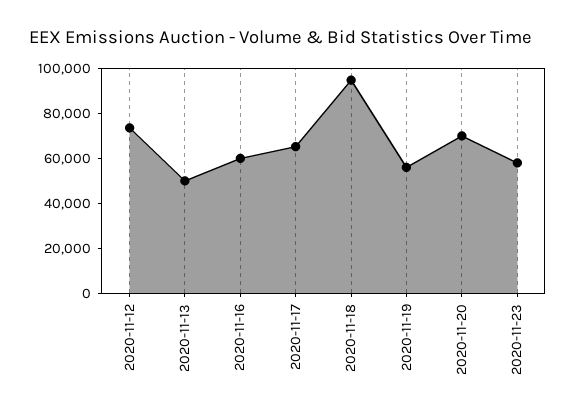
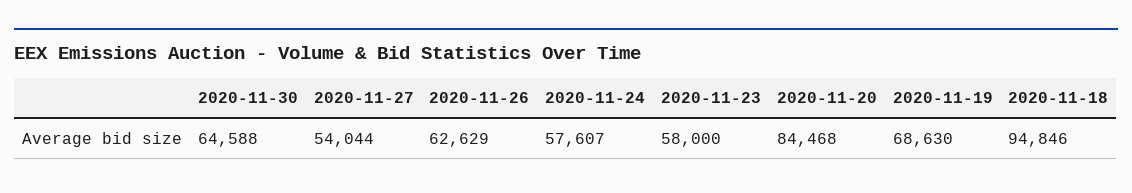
2020-11-12: 75000 -> none
2020-11-13: 50000 -> none
2020-11-16: 60000 -> none
2020-11-17: 65000 -> none
2020-11-19: 55000 -> 68630
2020-11-20: 70000 -> 84468
2020-11-30: none -> 64588
2020-11-27: none -> 54044
2020-11-26: none -> 62629
2020-11-24: none -> 57607

